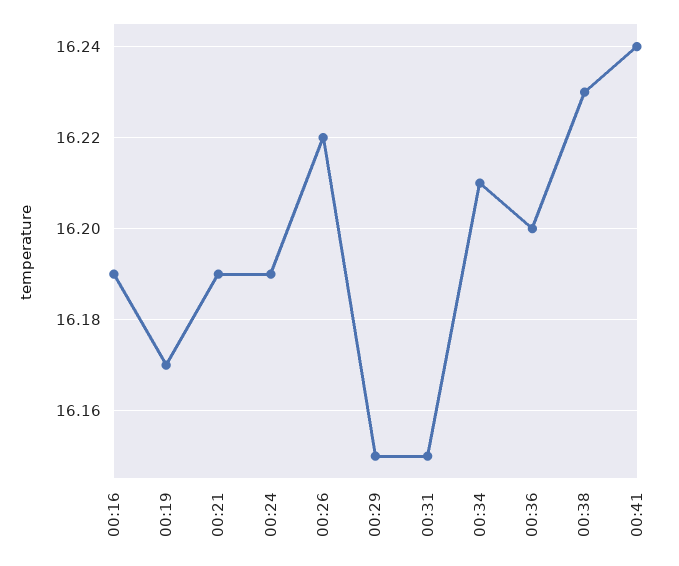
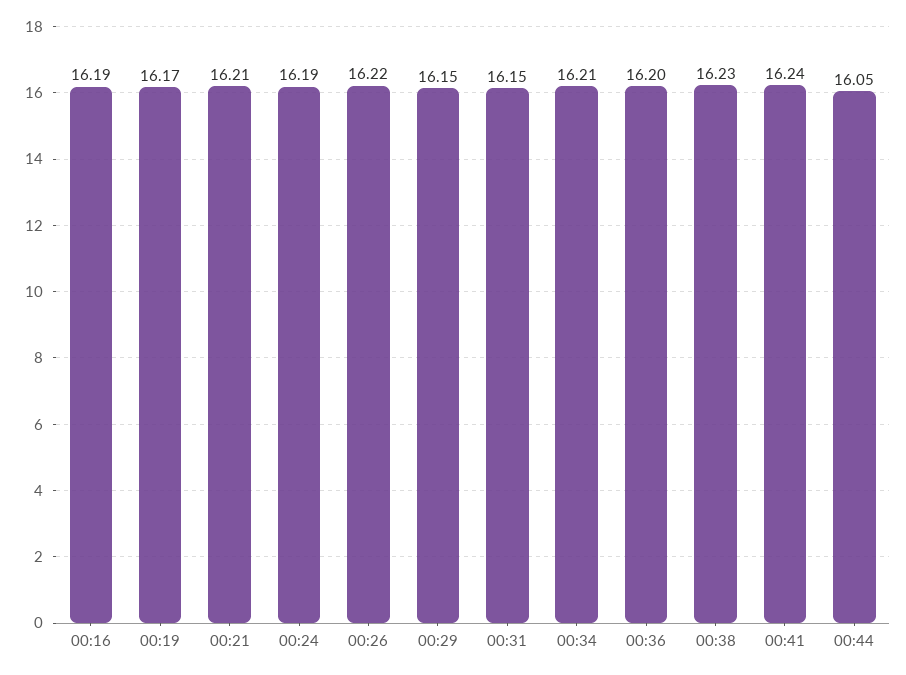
00:21: 16.19 -> 16.21
00:44: none -> 16.05

